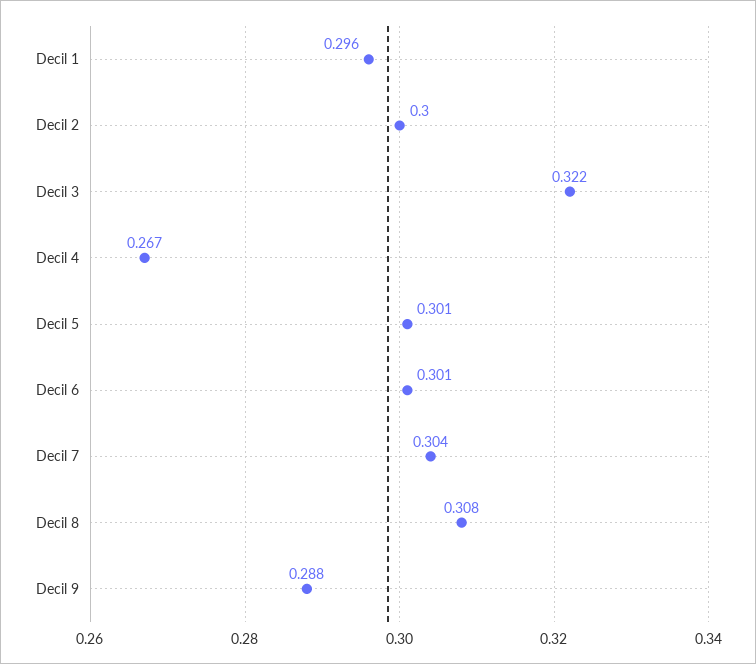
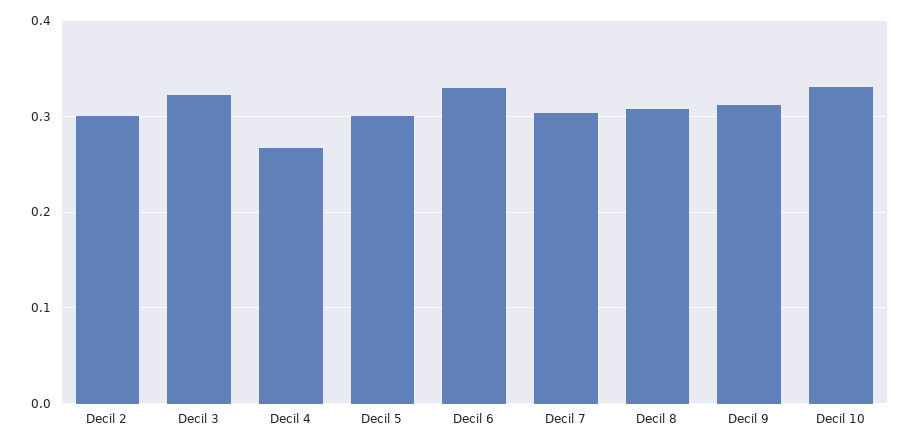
Decil 1: 0.296 -> none
Decil 6: 0.301 -> 0.33
Decil 9: 0.288 -> 0.31
Decil 10: none -> 0.33

